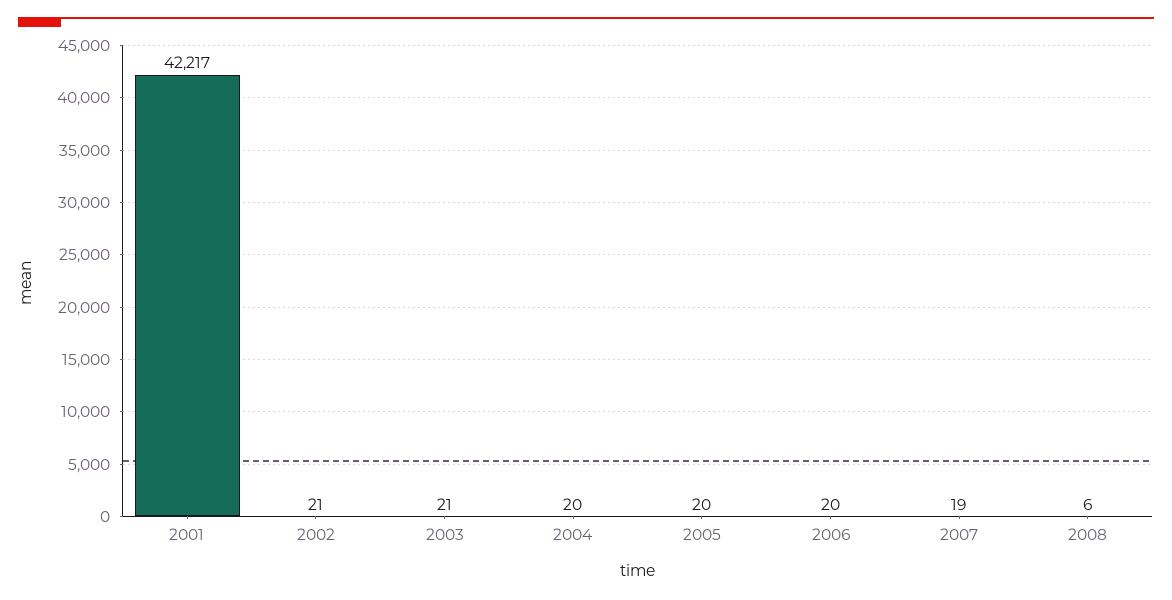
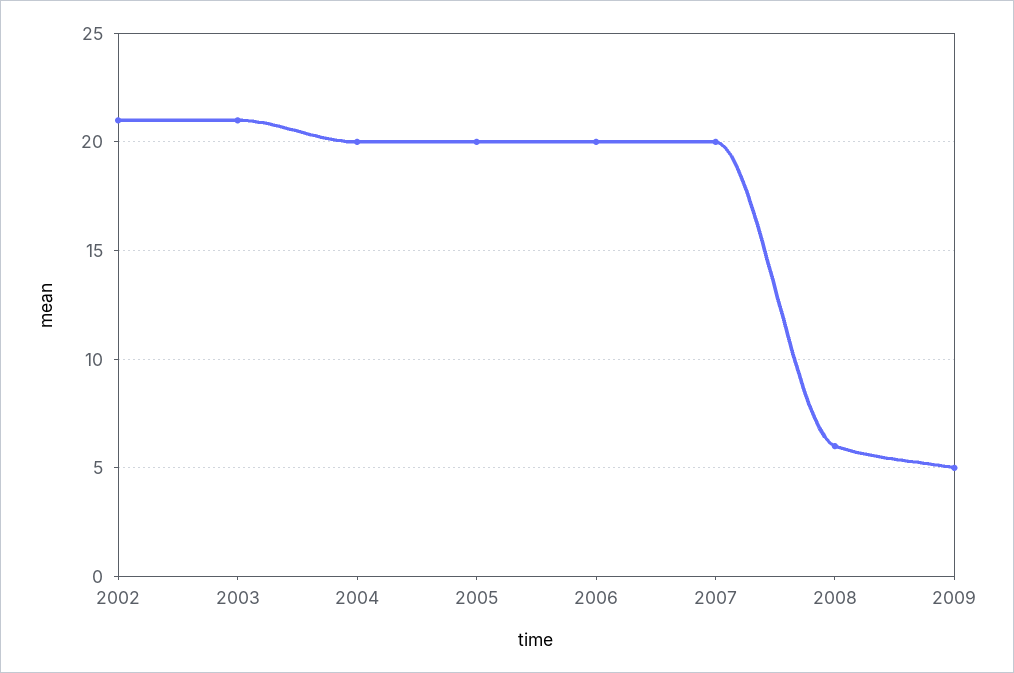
2001: 42217 -> none
2007: 19 -> 20
2009: none -> 5

